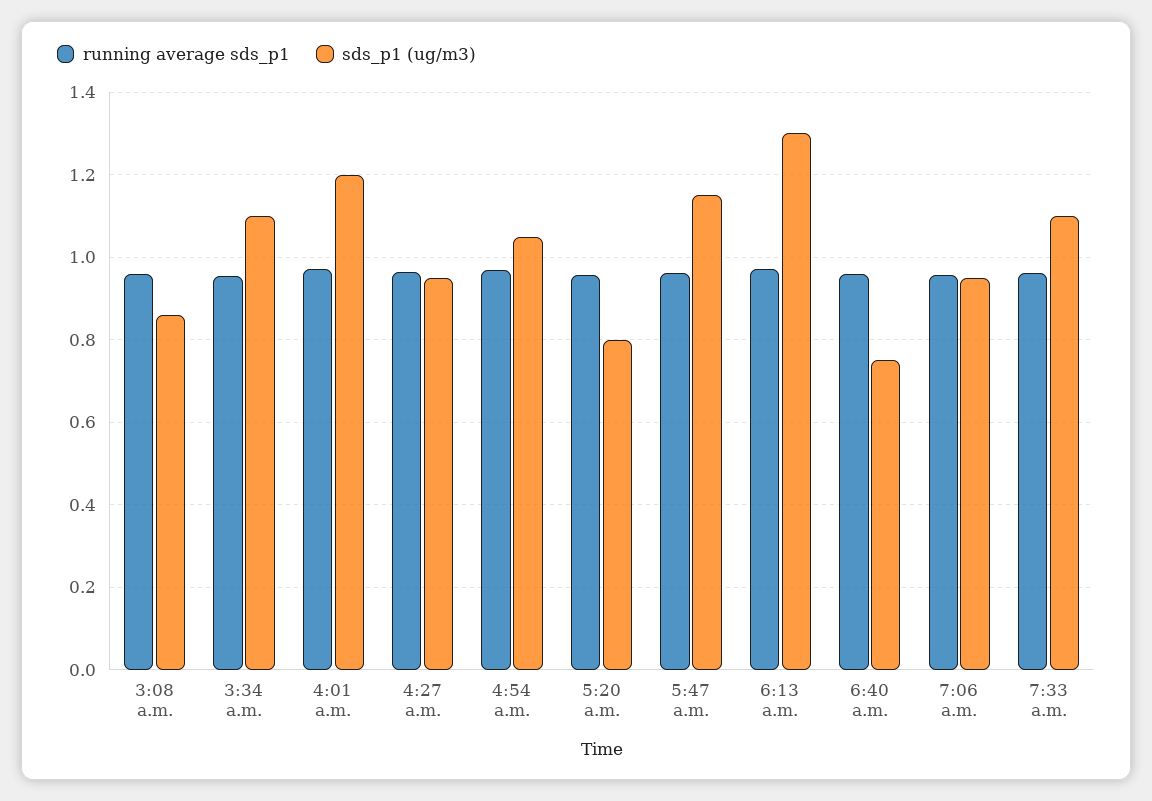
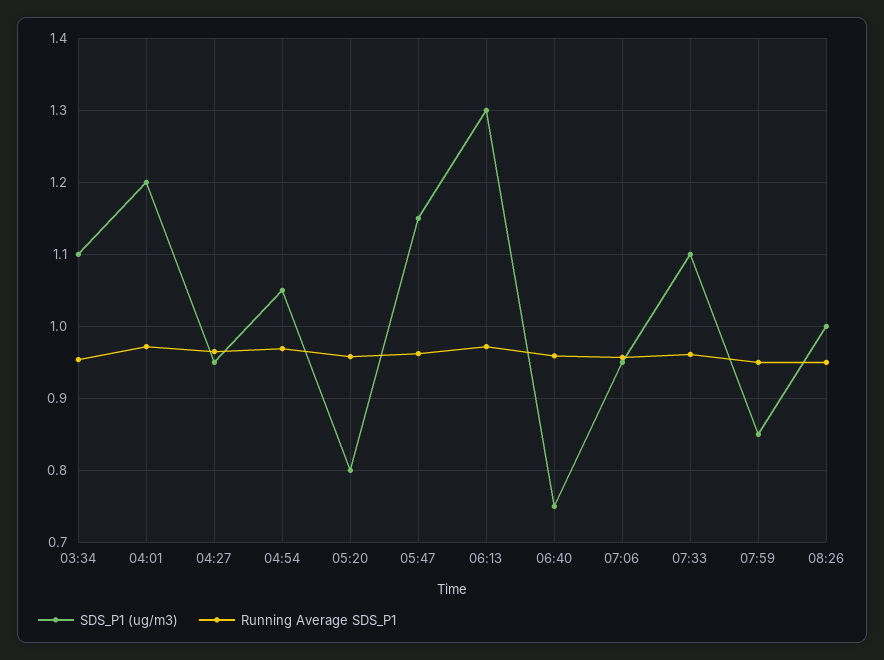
running average sds_p1, 3:08 a.m.: 0.96 -> none
sds_p1 (ug/m3), 3:08 a.m.: 0.86 -> none
sds_p1 (ug/m3), 07:59: none -> 0.85
running average sds_p1, 07:59: none -> 0.95
sds_p1 (ug/m3), 08:26: none -> 1
running average sds_p1, 08:26: none -> 0.95

